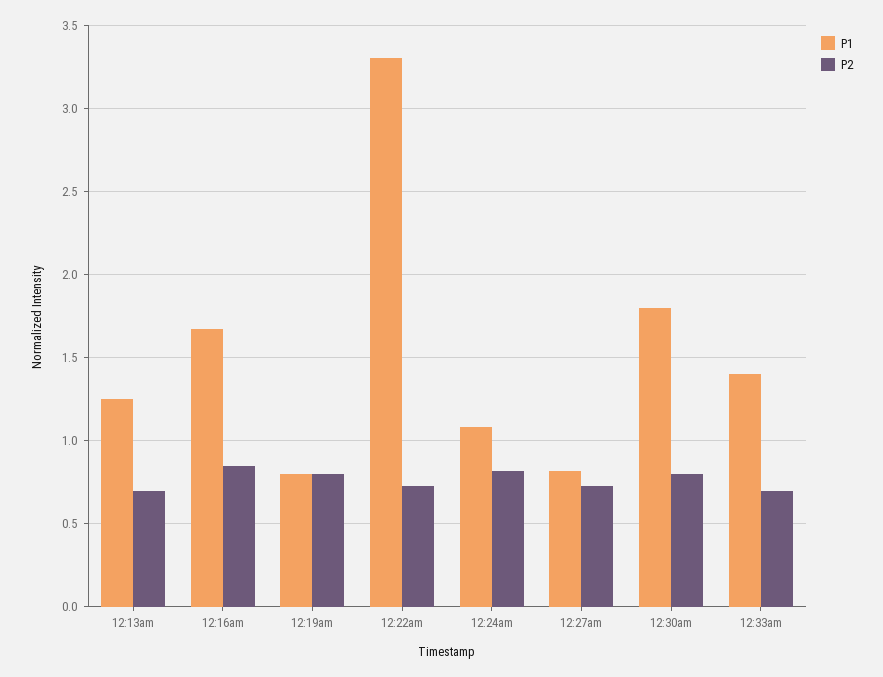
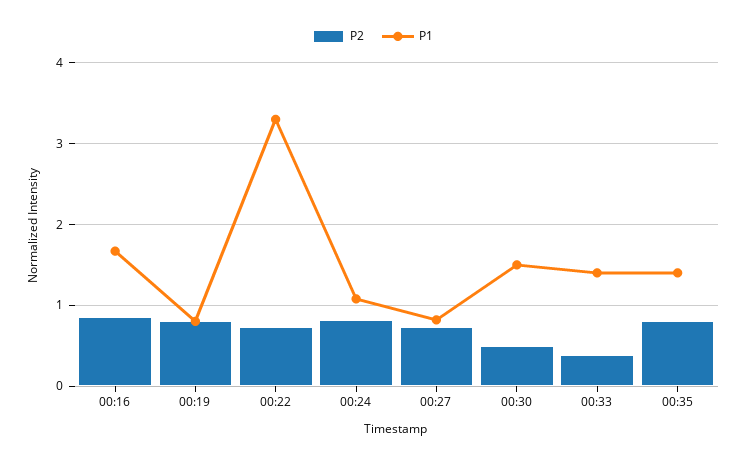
P1, 12:13am: 1.25 -> none
P2, 12:13am: 0.7 -> none
P1, 12:30am: 1.8 -> 1.5
P2, 12:30am: 0.8 -> 0.5
P2, 12:33am: 0.7 -> 0.4
P2, 00:35: none -> 0.8
P1, 00:35: none -> 1.4

